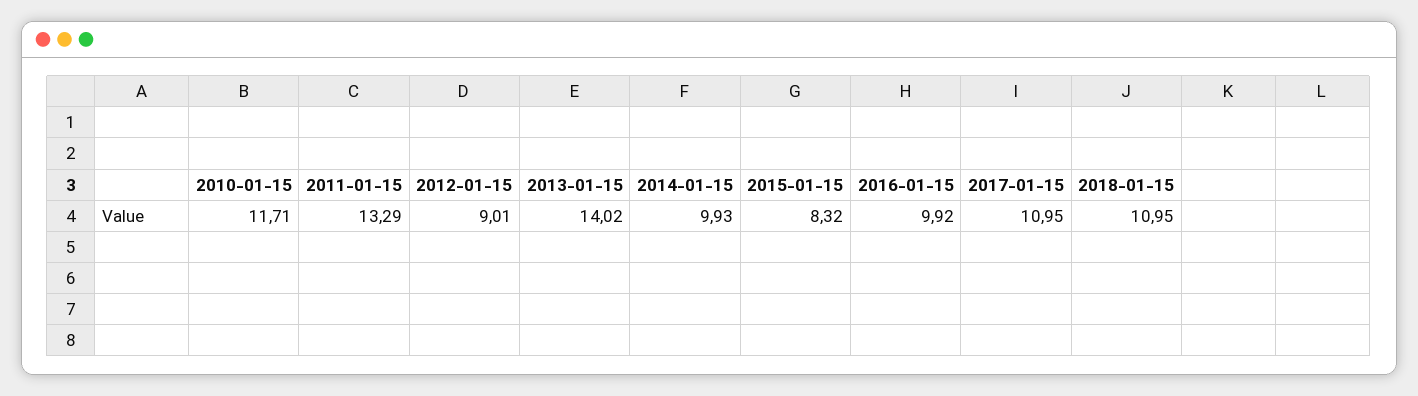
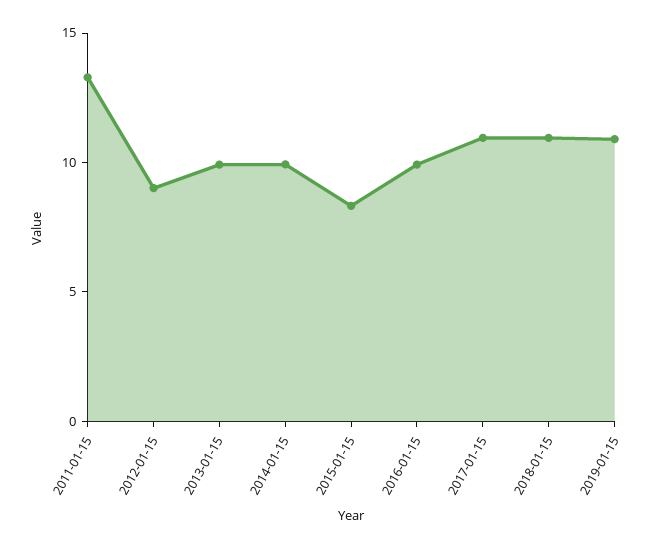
2010-01-15: 11.71 -> none
2013-01-15: 14.02 -> 10
2019-01-15: none -> 11

